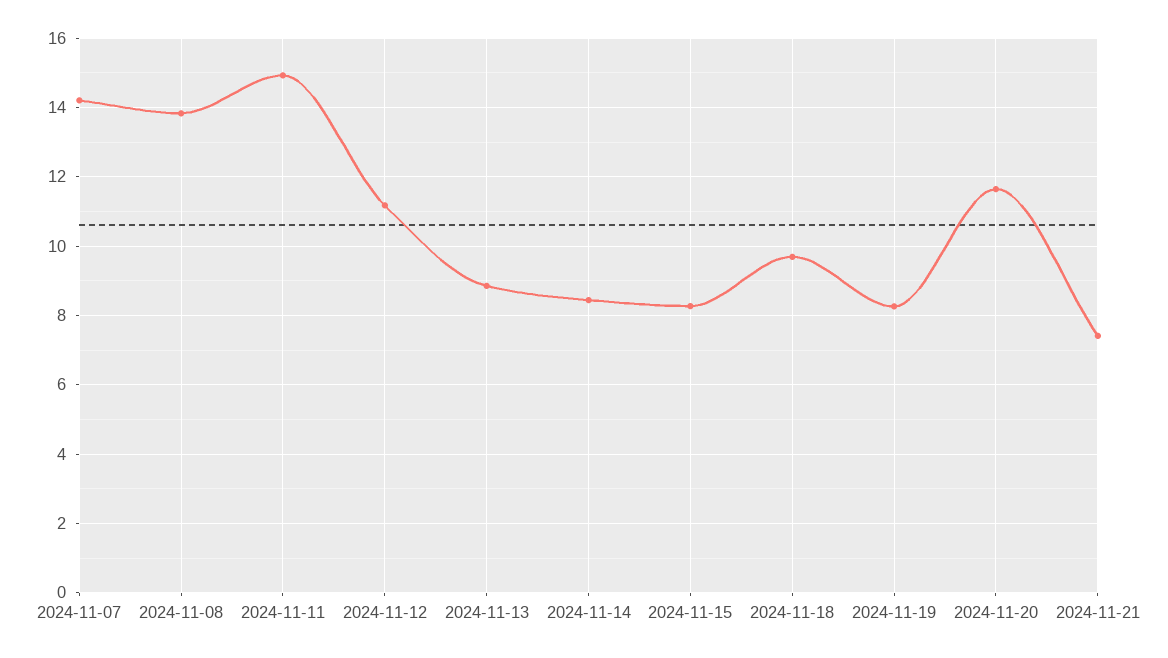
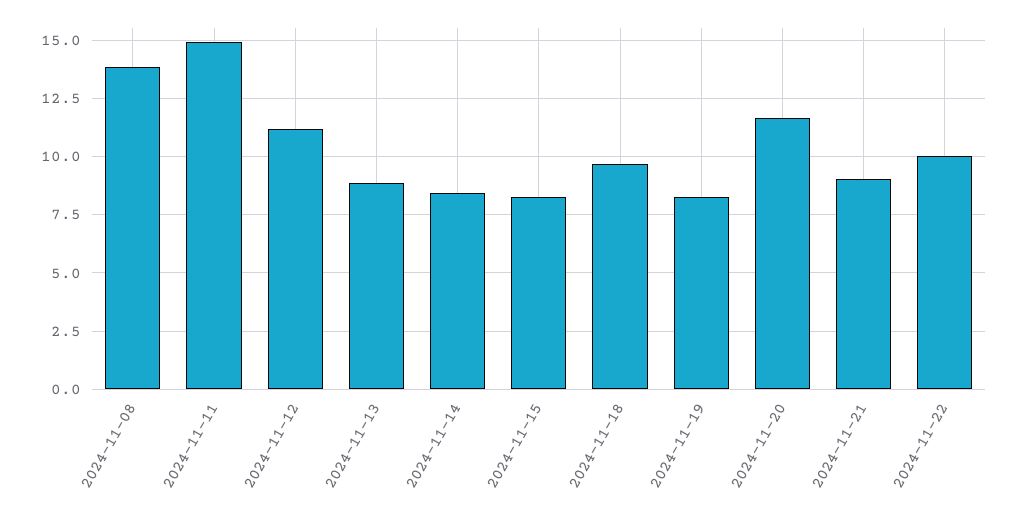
2024-11-07: 14.2 -> none
2024-11-21: 7.4 -> 9
2024-11-22: none -> 10

